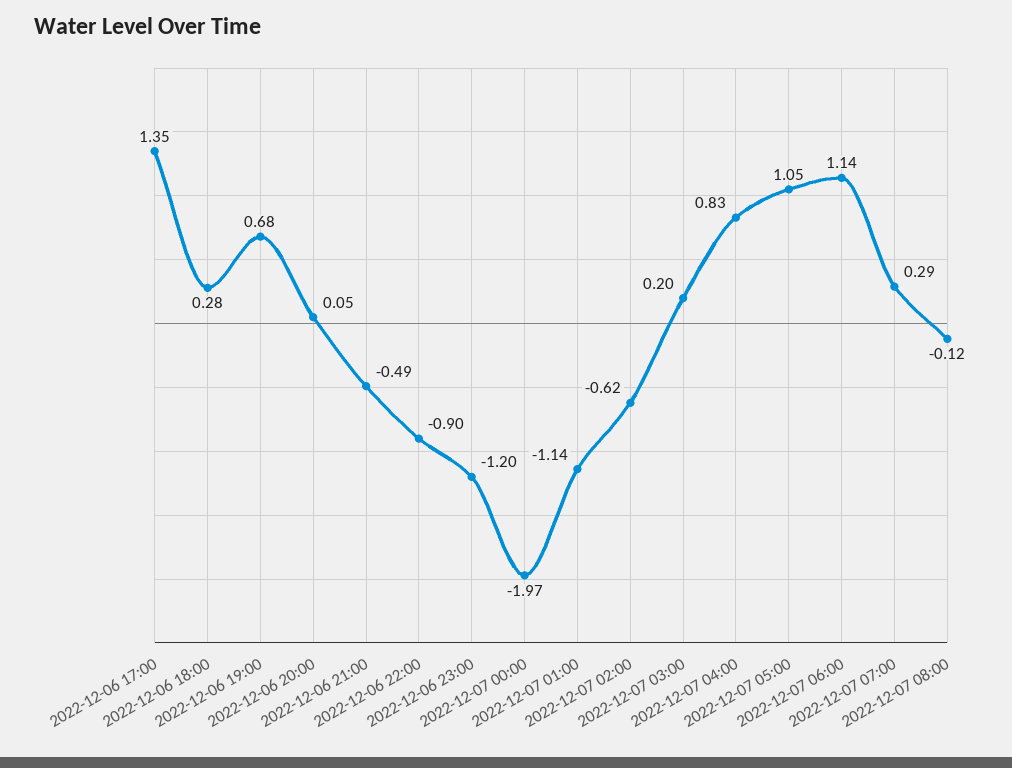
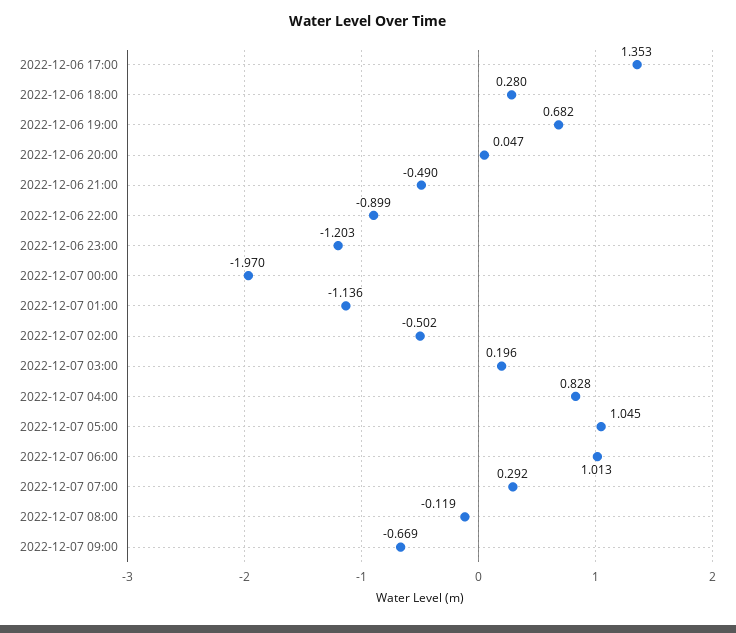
2022-12-07 02:00: -0.62 -> -0.502
2022-12-07 06:00: 1.14 -> 1.013
2022-12-07 09:00: none -> -0.669

